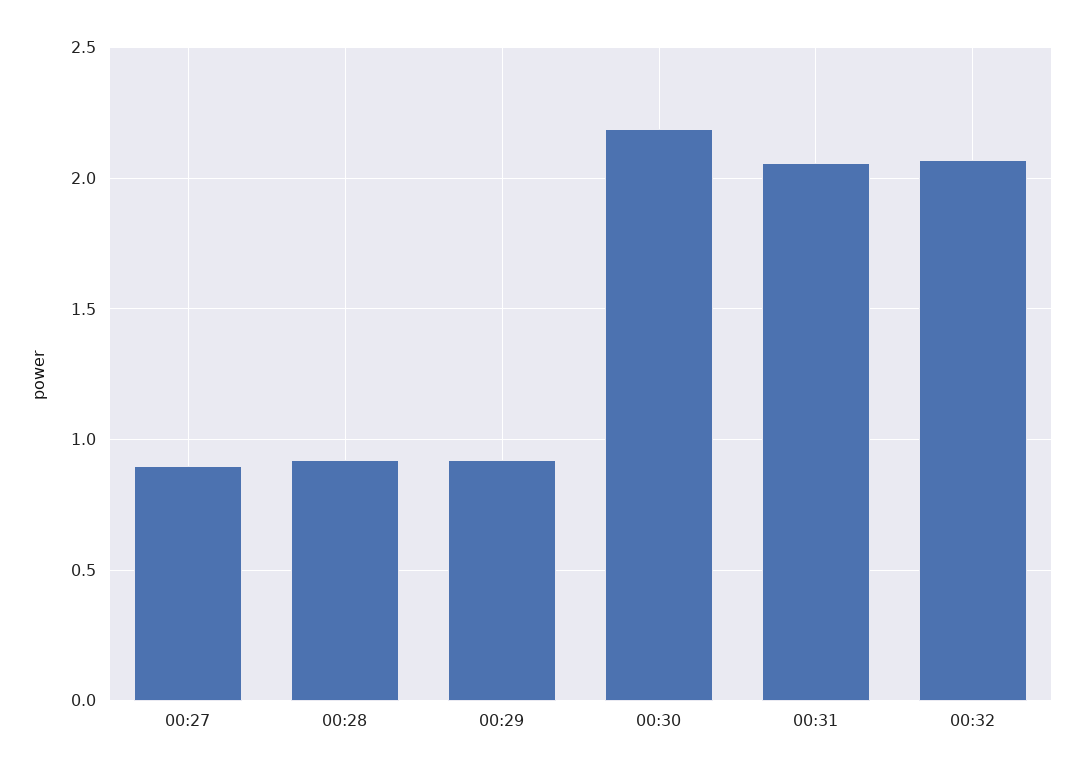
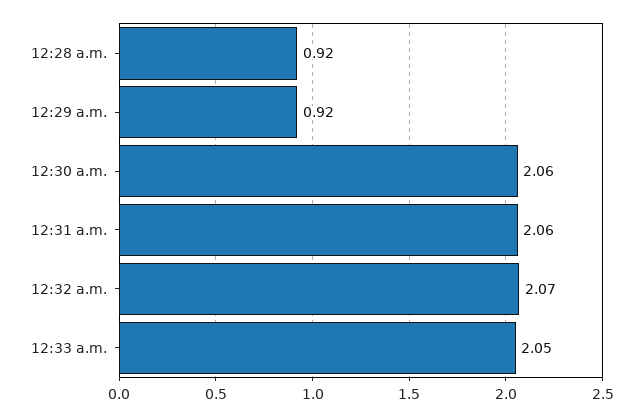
00:27: 0.9 -> none
00:30: 2.2 -> 2.06
12:33 a.m.: none -> 2.05

